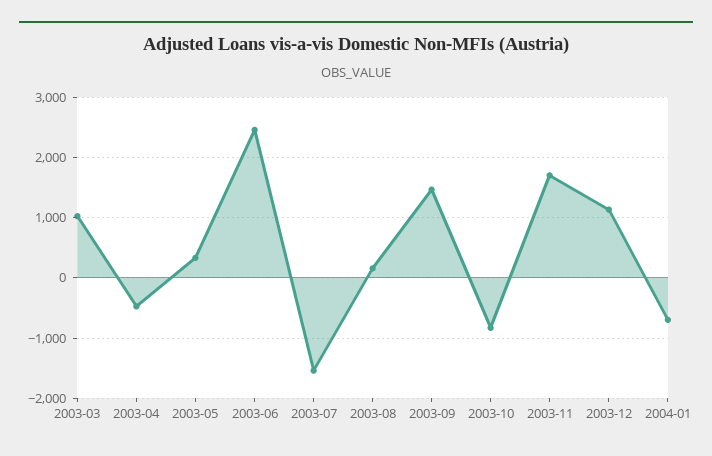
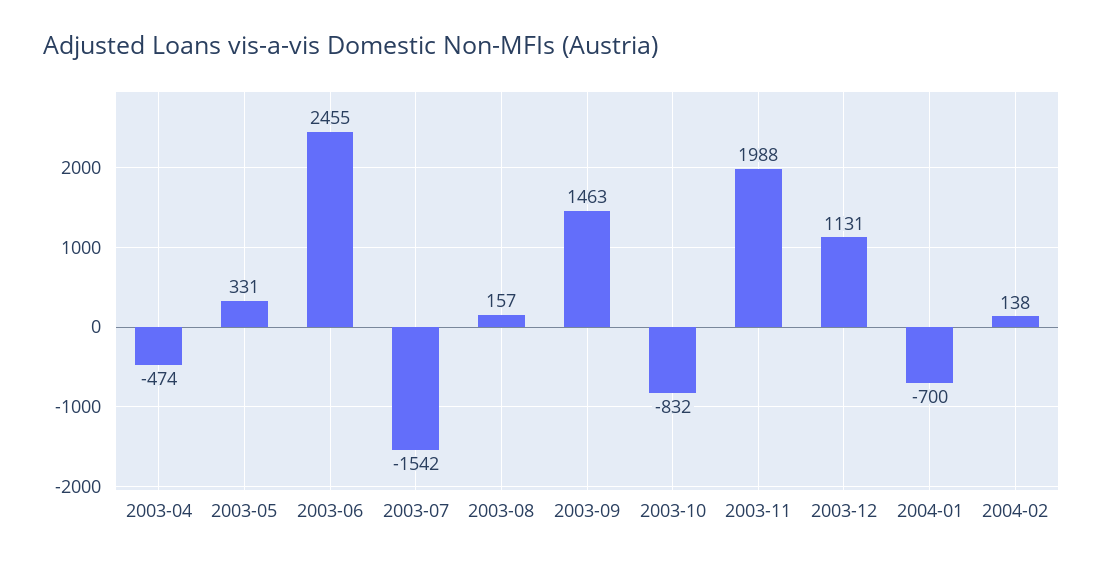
2003-03: 1000 -> none
2003-11: 1700 -> 1988
2004-02: none -> 138

